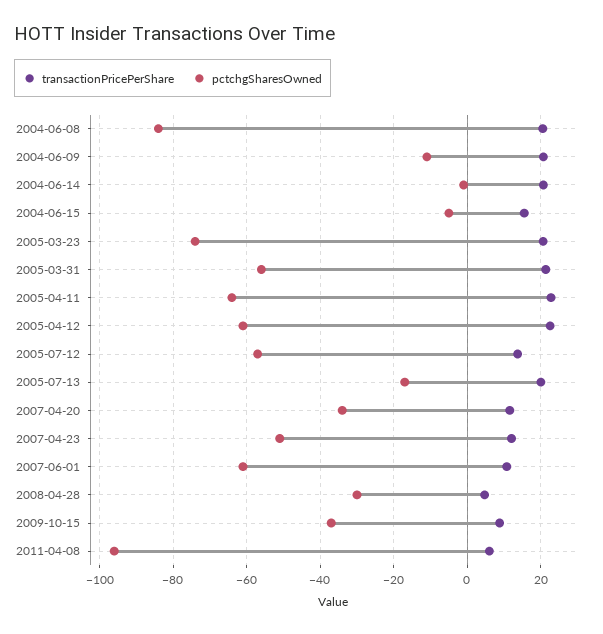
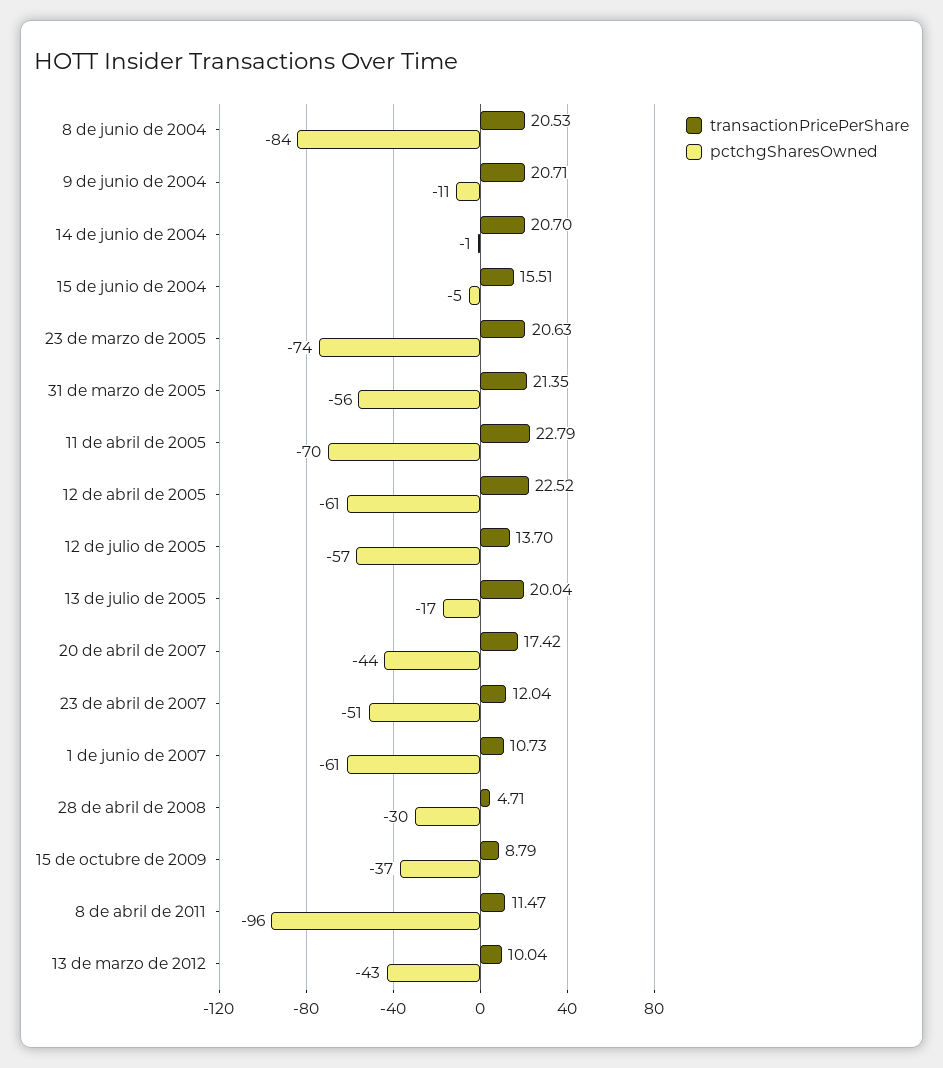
pctchgSharesOwned, 2005-04-11: -64 -> -70
transactionPricePerShare, 2007-04-20: 12 -> 17.42
pctchgSharesOwned, 2007-04-20: -34 -> -44
transactionPricePerShare, 2011-04-08: 6 -> 11.47
transactionPricePerShare, 13 de marzo de 2012: none -> 10.04
pctchgSharesOwned, 13 de marzo de 2012: none -> -43

